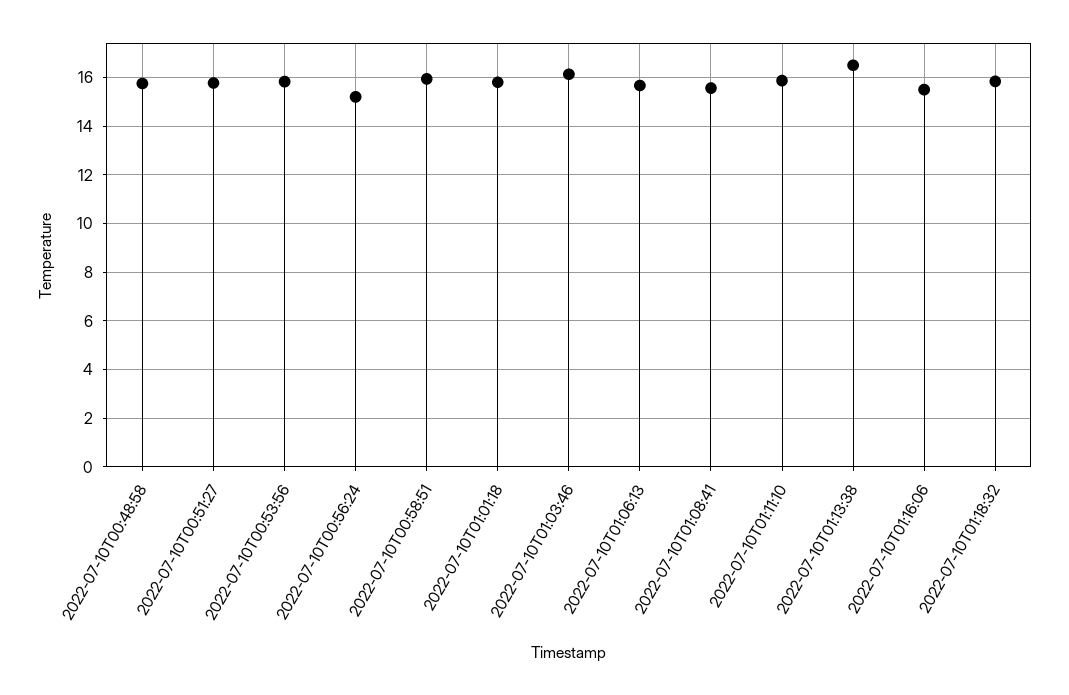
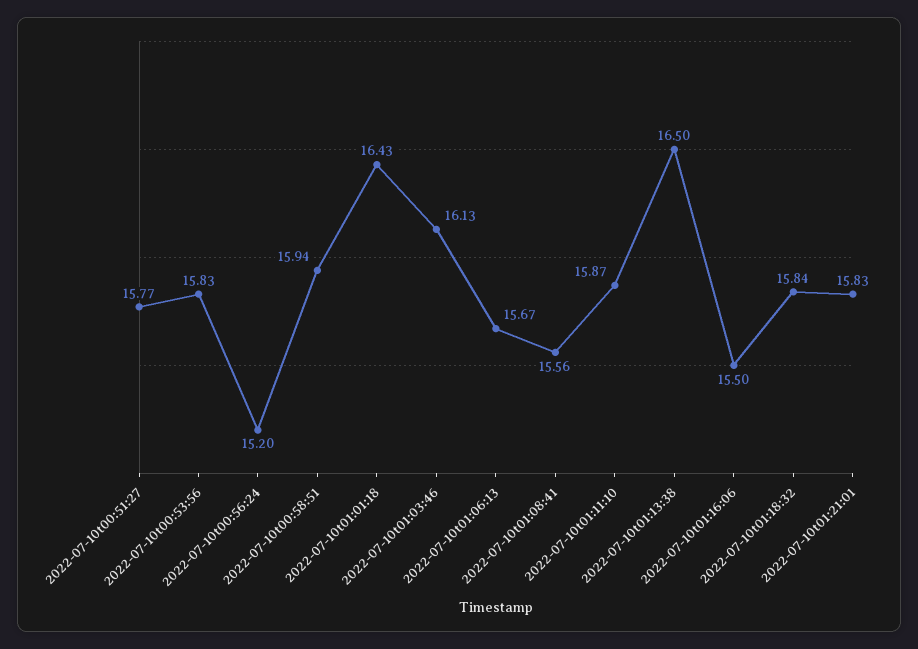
2022-07-10T00:48:58: 15.75 -> none
2022-07-10T01:01:18: 15.75 -> 16.43
2022-07-10t01:21:01: none -> 15.83

